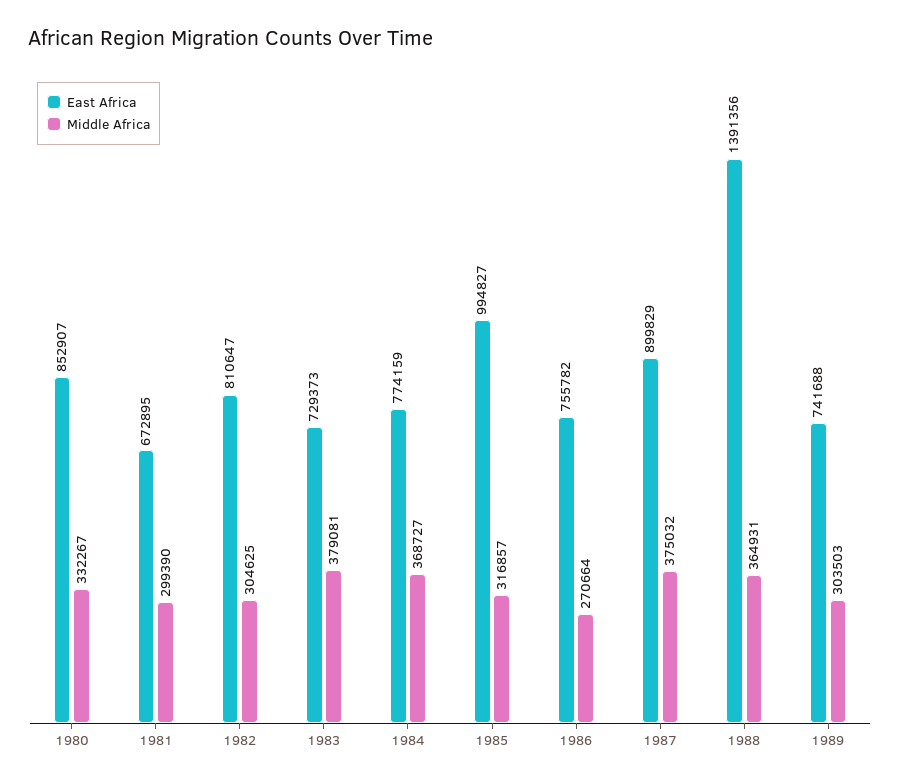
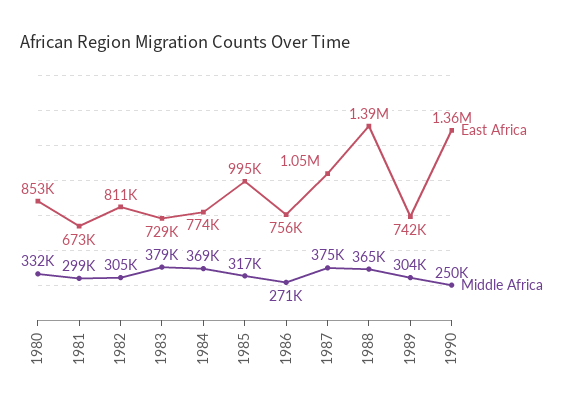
East Africa, 1987: 899829 -> 1050000
East Africa, 1990: none -> 1360000
Middle Africa, 1990: none -> 250000

